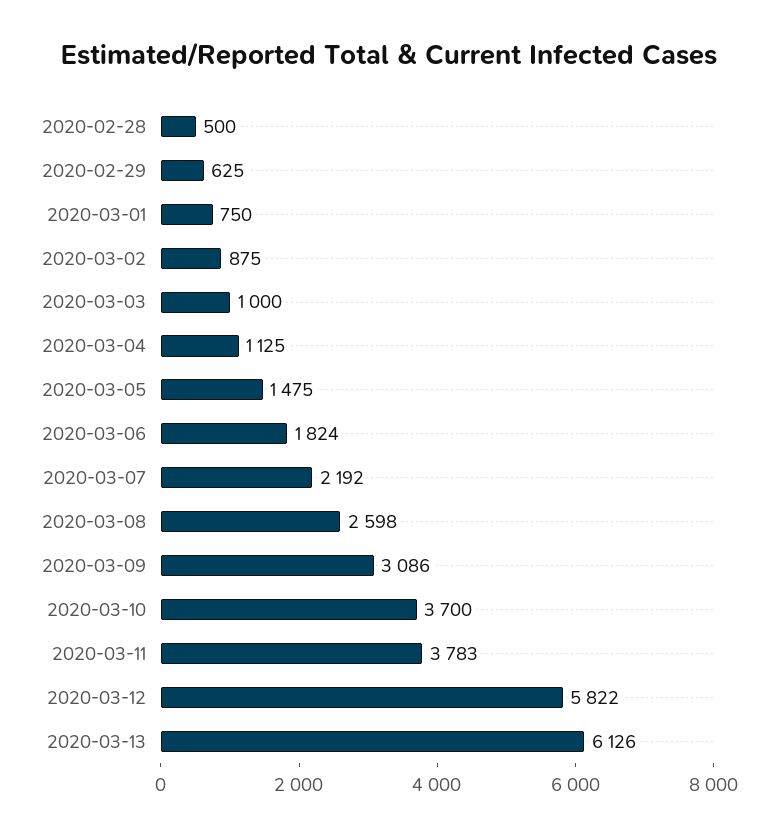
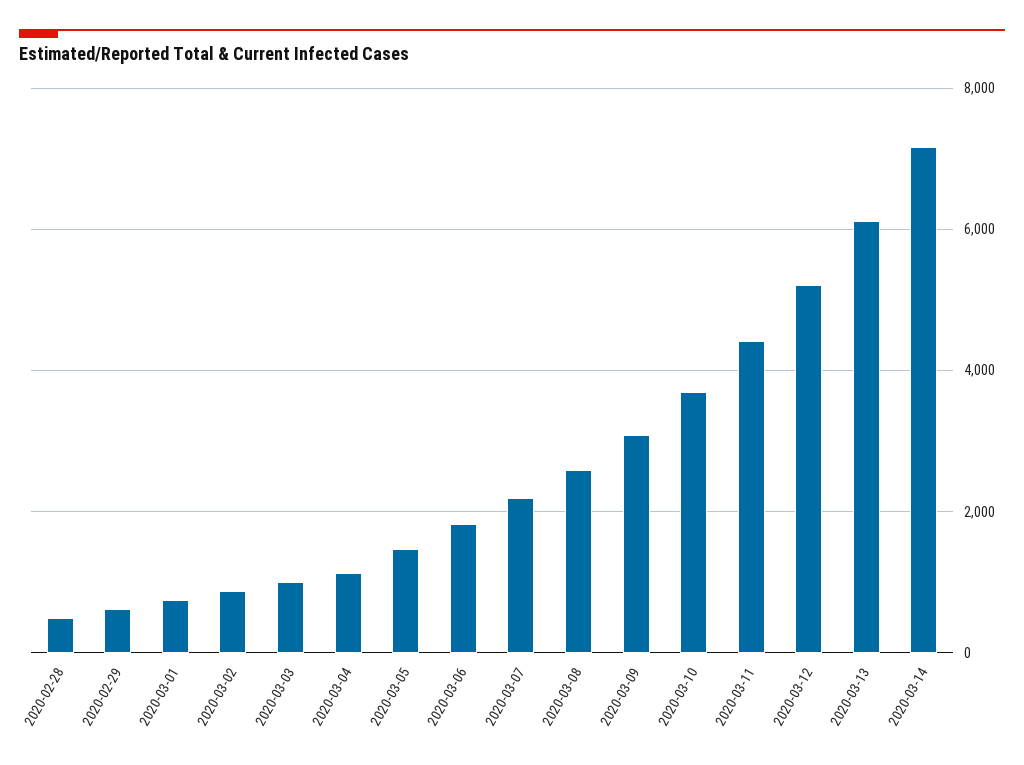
2020-03-11: 3783 -> 4400
2020-03-12: 5822 -> 5200
2020-03-14: none -> 7200

